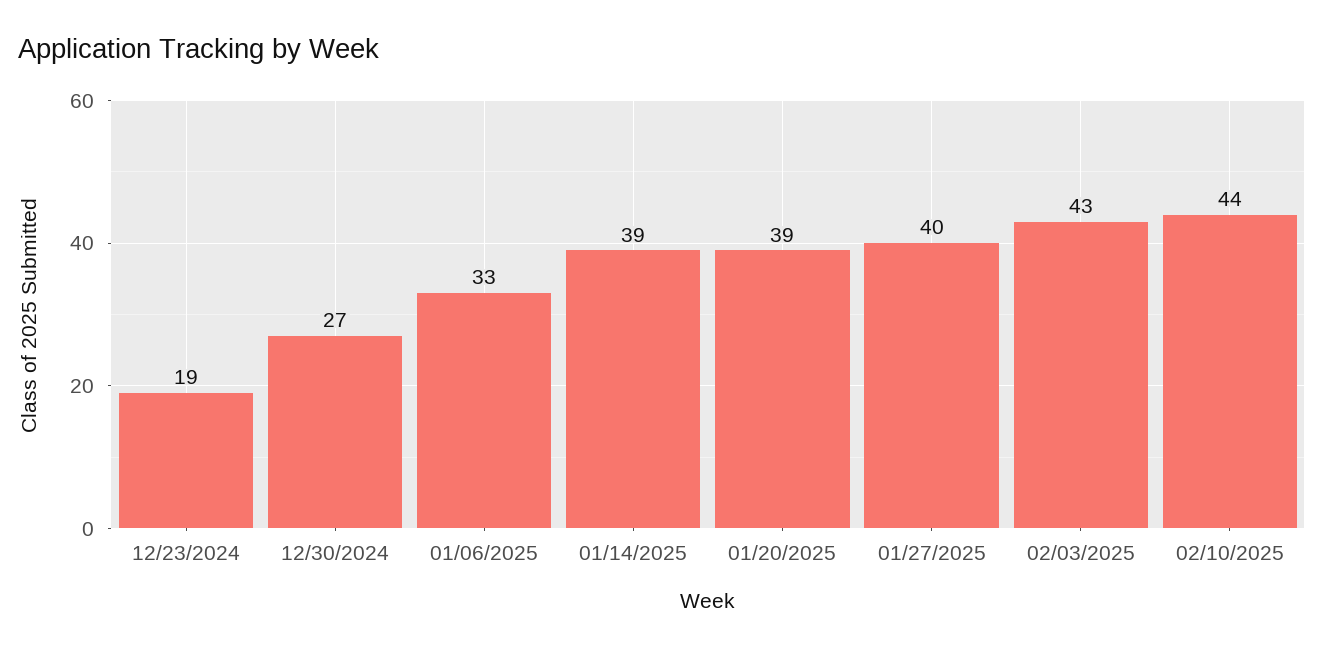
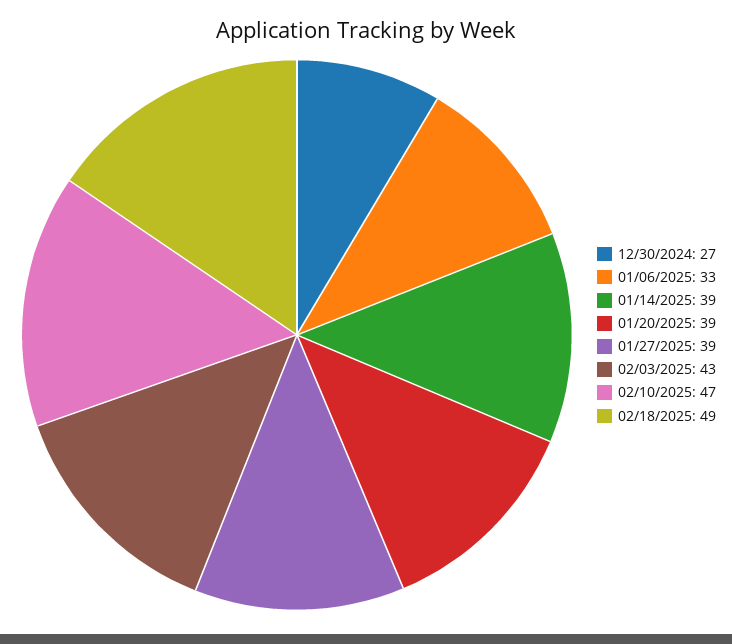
12/23/2024: 19 -> none
01/27/2025: 40 -> 39
02/10/2025: 44 -> 47
02/18/2025: none -> 49

